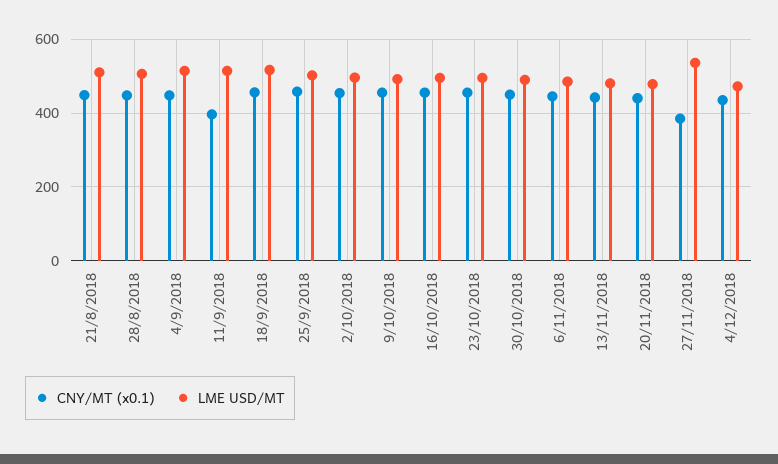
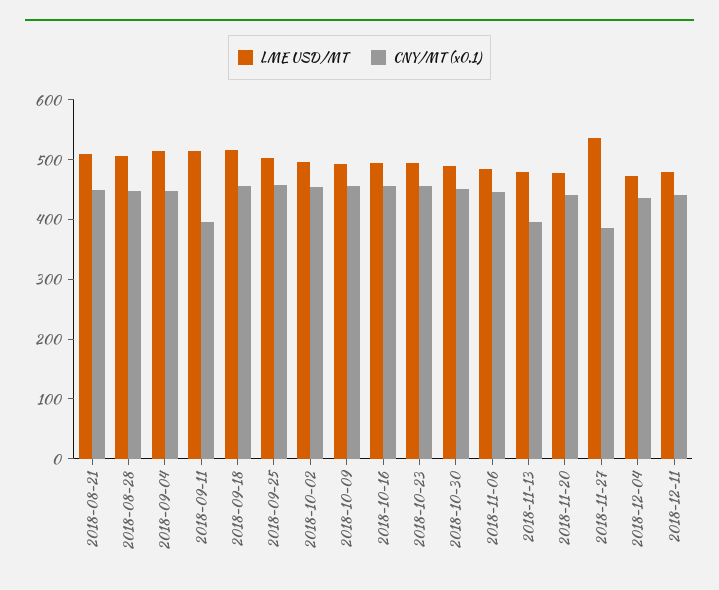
CNY/MT (x0.1), 13/11/2018: 440 -> 400
LME USD/MT, 2018-12-11: none -> 480
CNY/MT (x0.1), 2018-12-11: none -> 440

